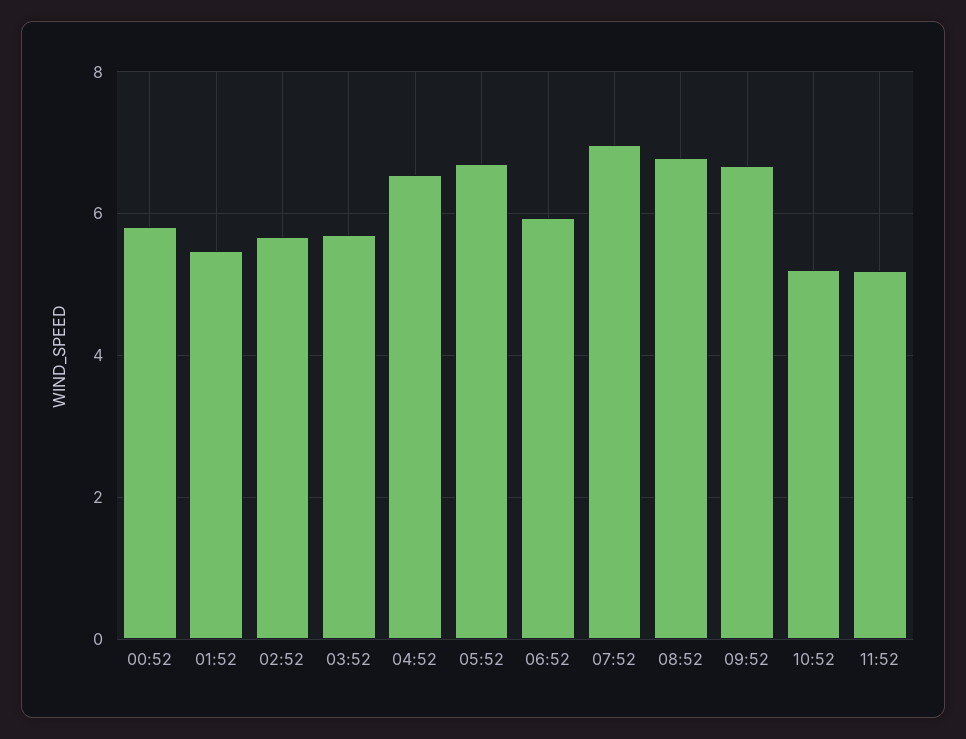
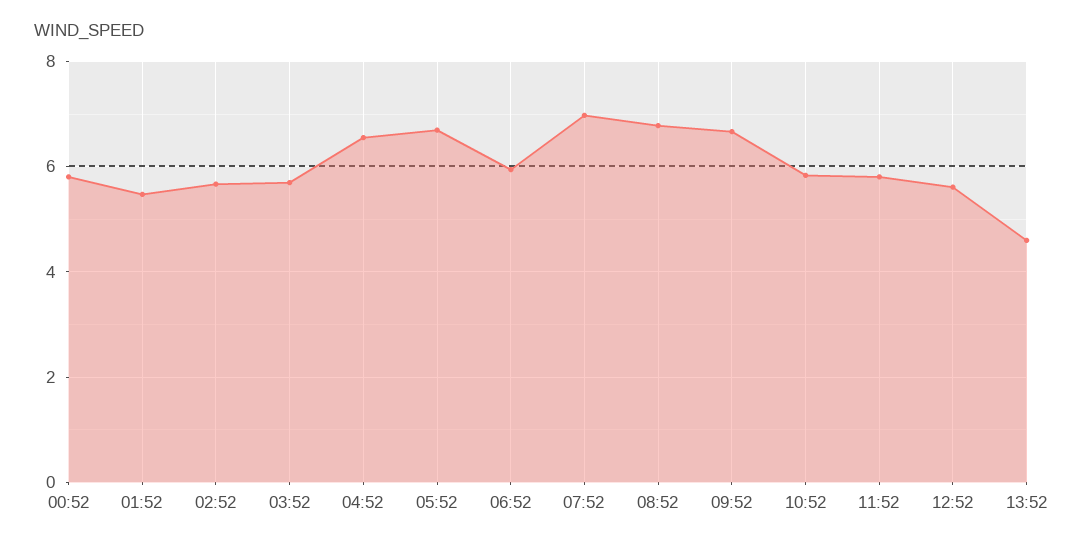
10:52: 5.2 -> 5.8
11:52: 5.2 -> 5.8
12:52: none -> 5.6
13:52: none -> 4.6

